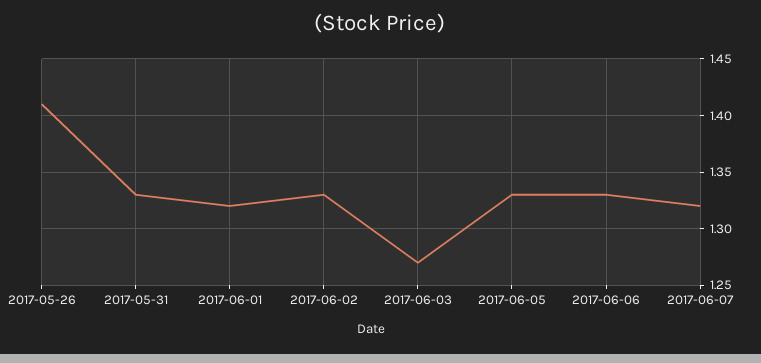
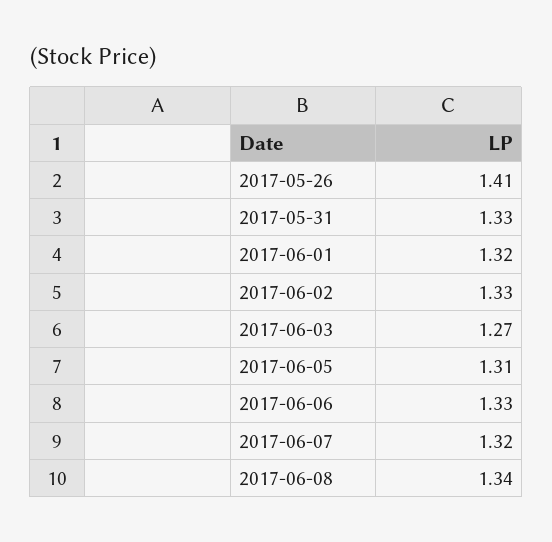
2017-06-05: 1.33 -> 1.31
2017-06-08: none -> 1.34

